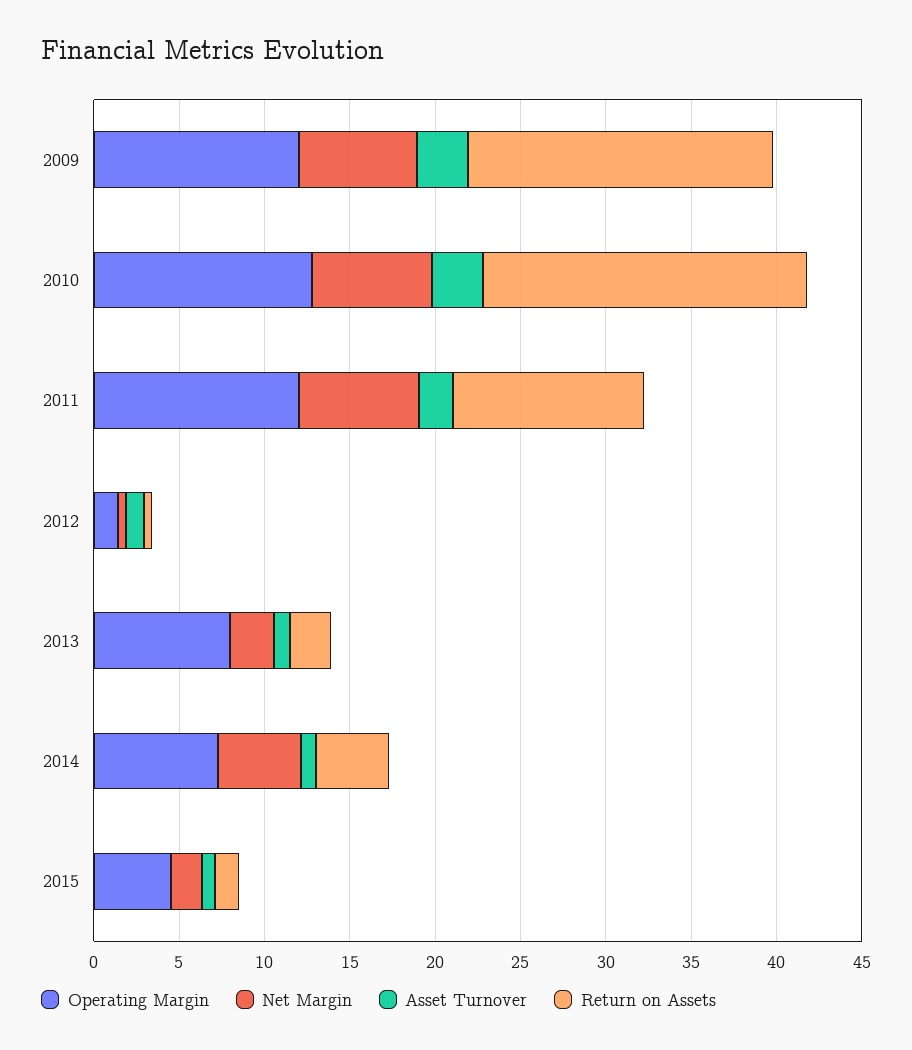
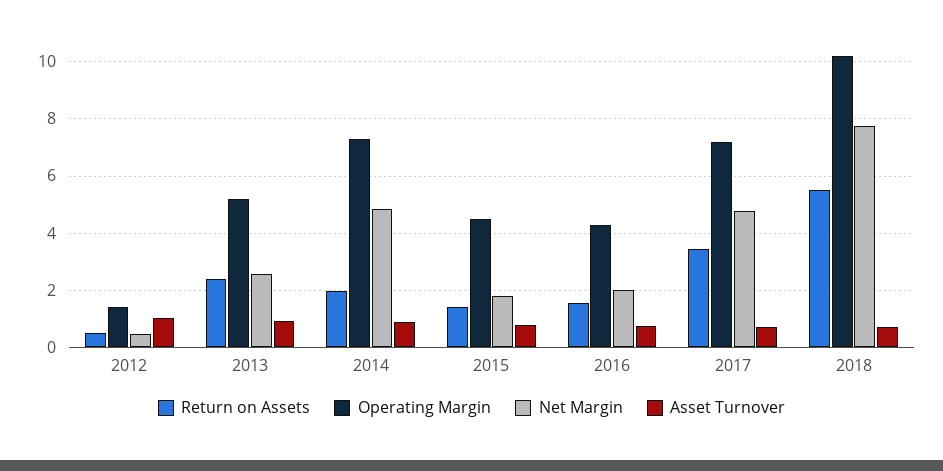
Operating Margin, 2009: 12 -> none
Net Margin, 2009: 7 -> none
Asset Turnover, 2009: 3 -> none
Return on Assets, 2009: 18 -> none
Operating Margin, 2010: 13 -> none
Net Margin, 2010: 7 -> none
Asset Turnover, 2010: 3 -> none
Return on Assets, 2010: 19 -> none
Operating Margin, 2011: 12 -> none
Net Margin, 2011: 7 -> none
Asset Turnover, 2011: 2 -> none
Return on Assets, 2011: 11 -> none
Operating Margin, 2013: 8 -> 5.25
Return on Assets, 2014: 4 -> 2
Return on Assets, 2016: none -> 1.5
Operating Margin, 2016: none -> 4.25
Net Margin, 2016: none -> 2
Asset Turnover, 2016: none -> 0.75
Return on Assets, 2017: none -> 3.5
Operating Margin, 2017: none -> 7.25
Net Margin, 2017: none -> 4.75
Asset Turnover, 2017: none -> 0.75
Return on Assets, 2018: none -> 5.5
Operating Margin, 2018: none -> 10.25
Net Margin, 2018: none -> 7.75
Asset Turnover, 2018: none -> 0.75

